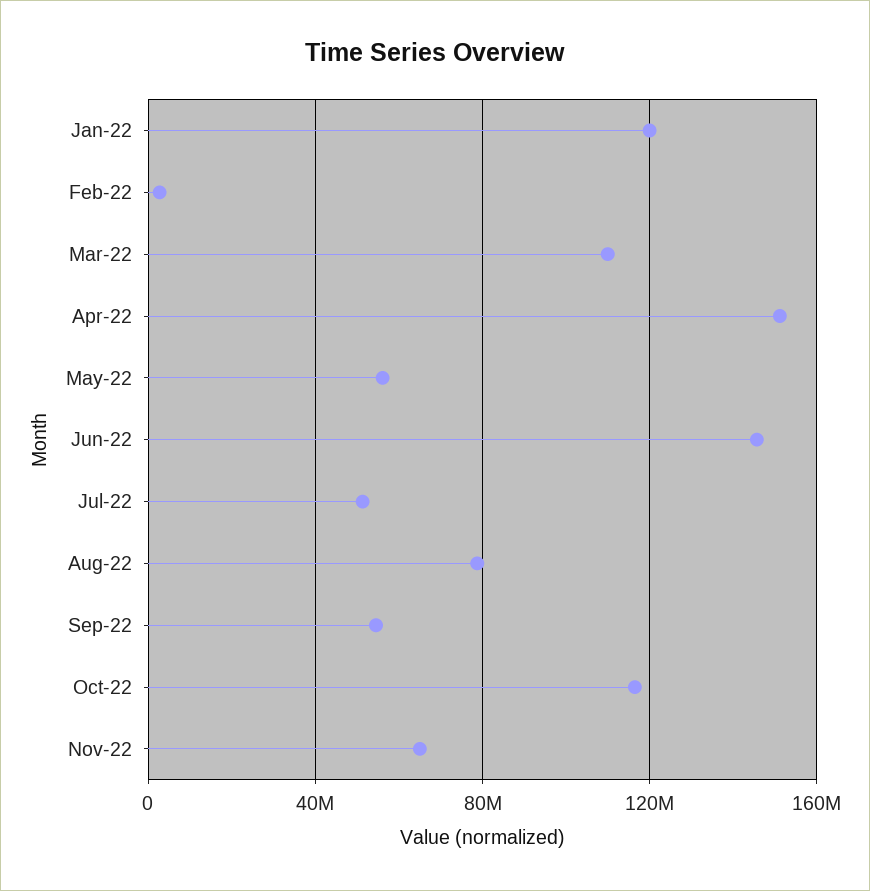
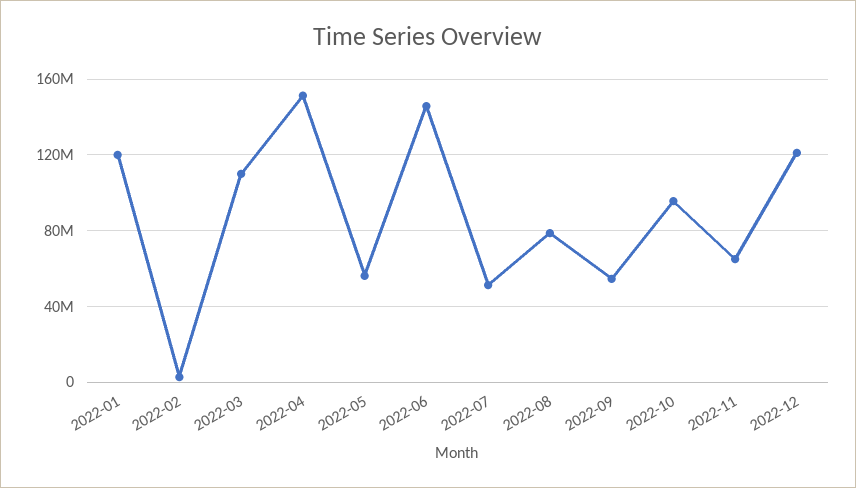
Oct-22: 115000000 -> 95000000
2022-12: none -> 120000000

